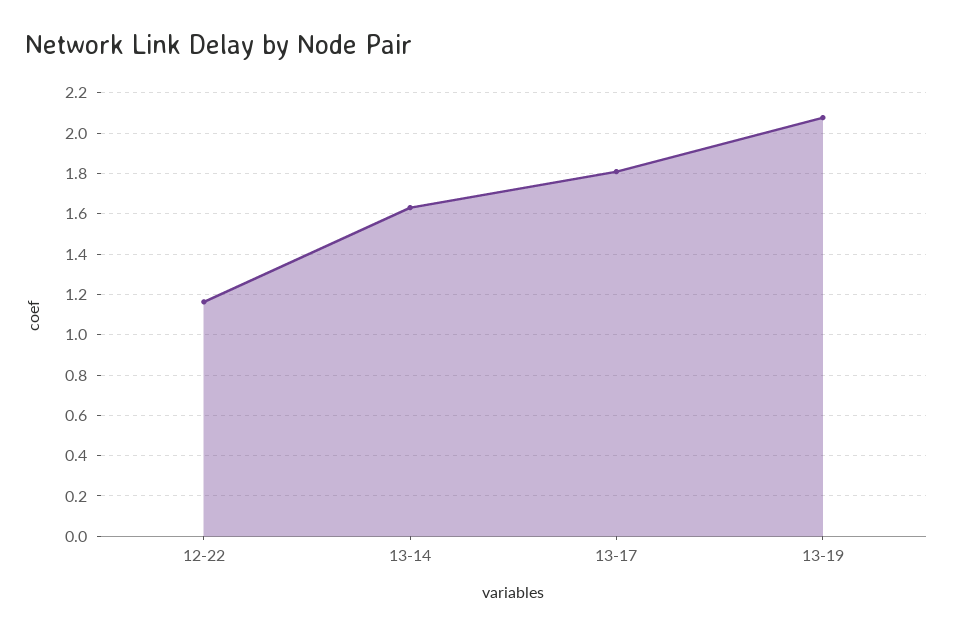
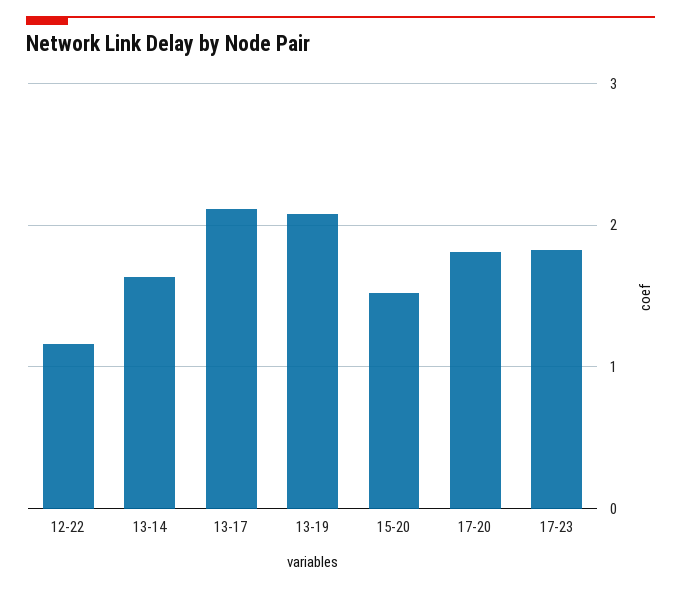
13-17: 1.8 -> 2.1
15-20: none -> 1.5
17-20: none -> 1.8
17-23: none -> 1.8

